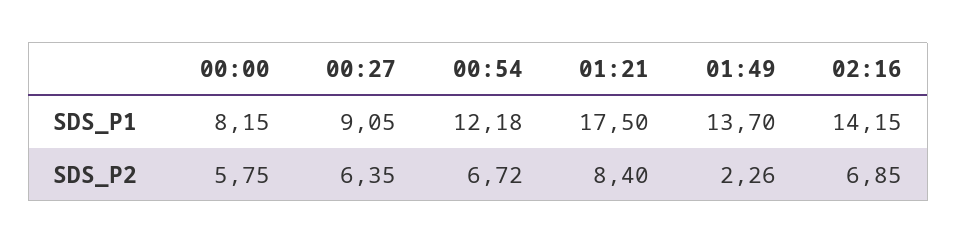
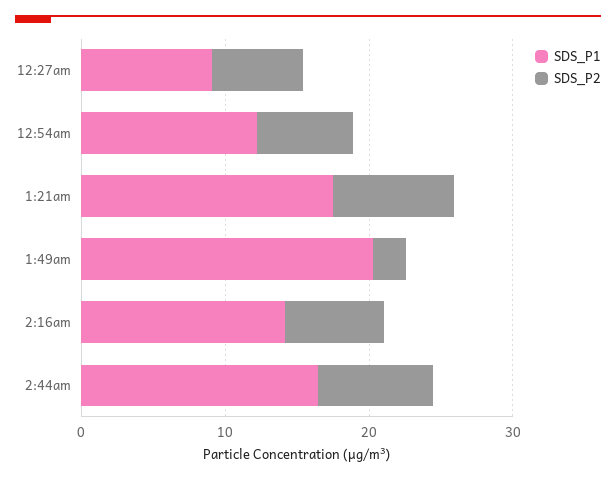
SDS_P1, 00:00: 8.15 -> none
SDS_P1, 01:49: 13.7 -> 20
SDS_P2, 00:00: 5.75 -> none
SDS_P1, 2:44am: none -> 16
SDS_P2, 2:44am: none -> 8

